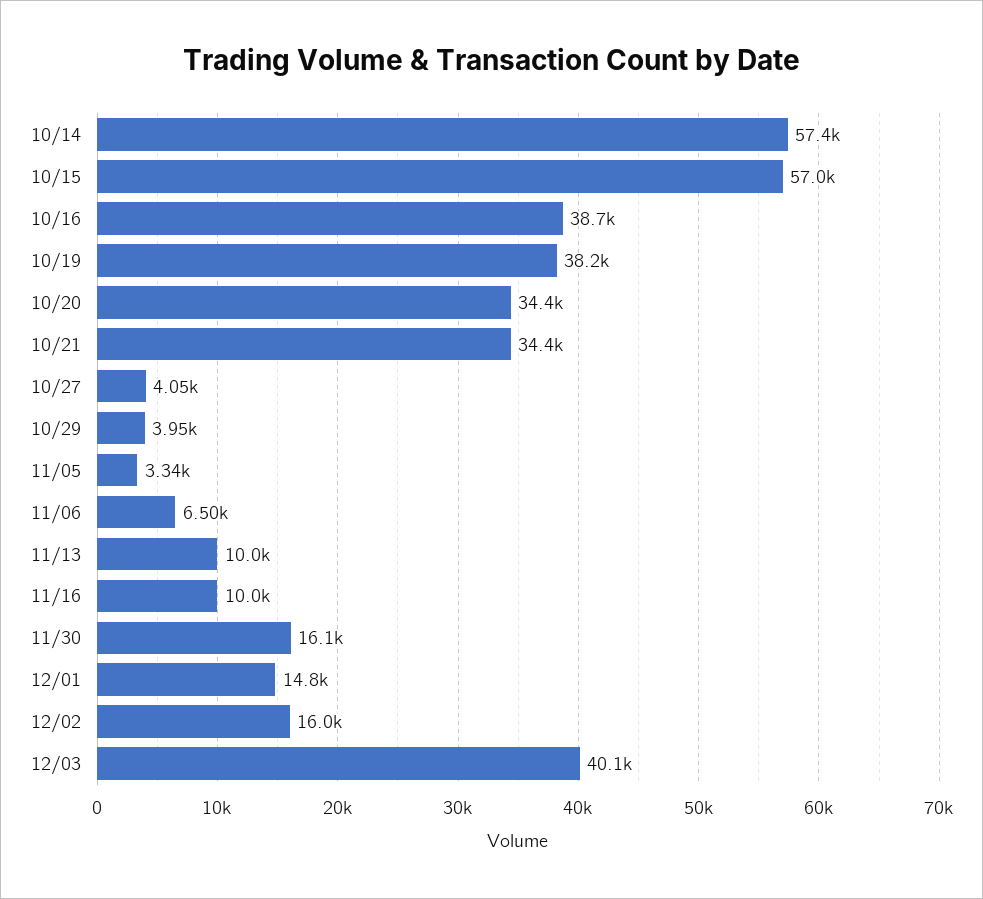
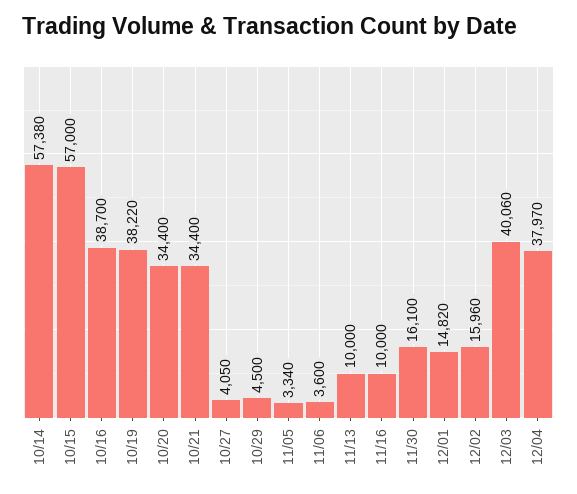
10/29: 3950 -> 4500
11/06: 6500 -> 3600
12/04: none -> 37970

